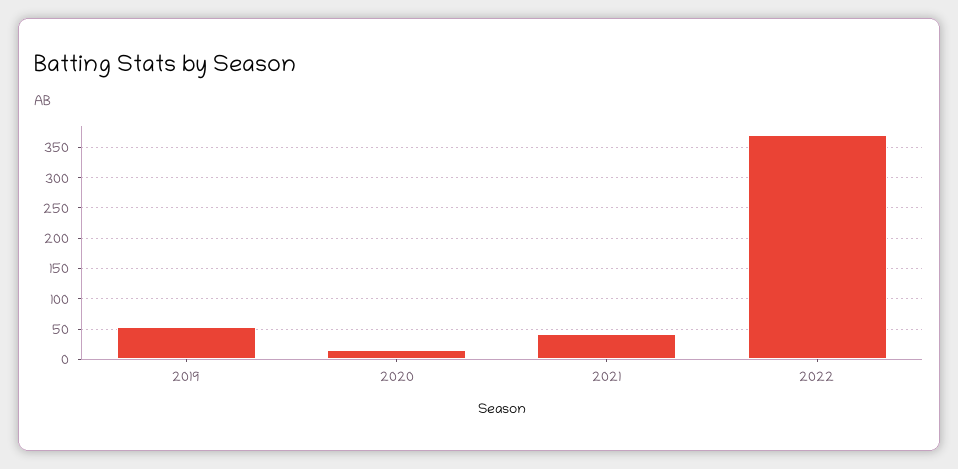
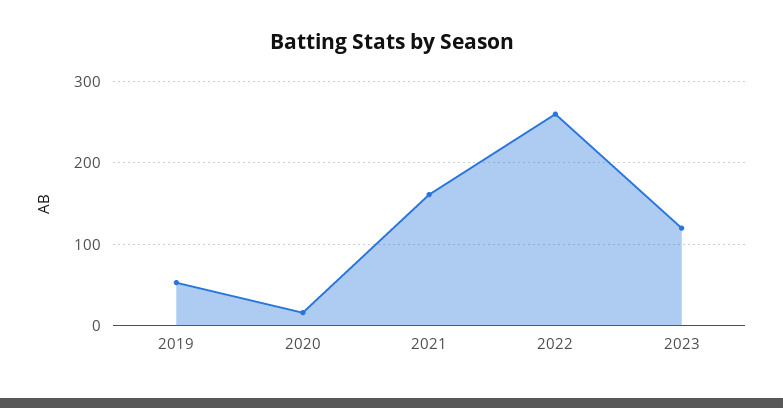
2021: 40 -> 160
2022: 370 -> 260
2023: none -> 120

